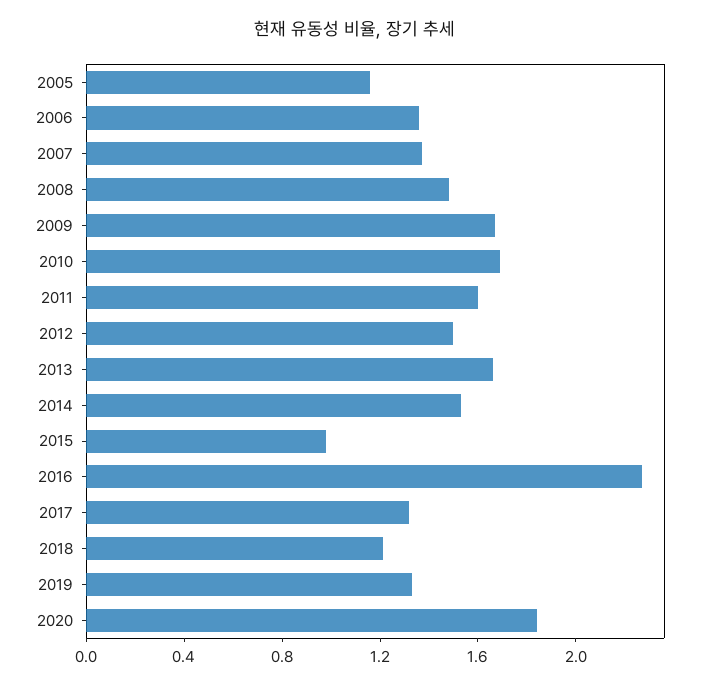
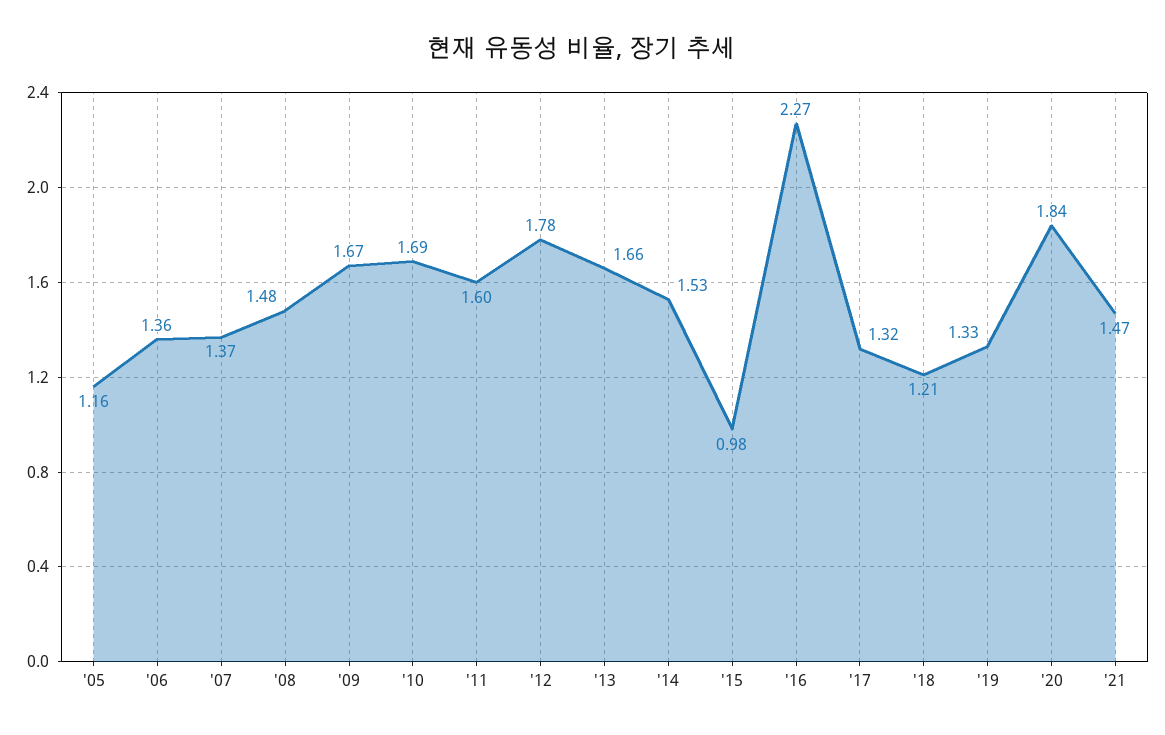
2012: 1.5 -> 1.78
'21: none -> 1.47

